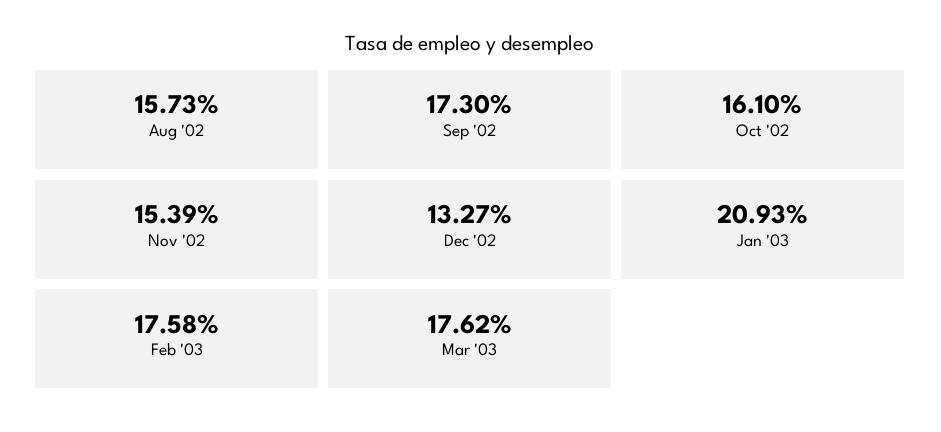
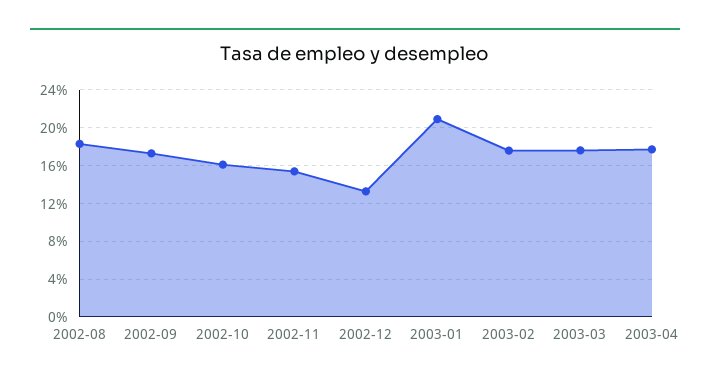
Aug '02: 15.73 -> 18
2003-04: none -> 18

